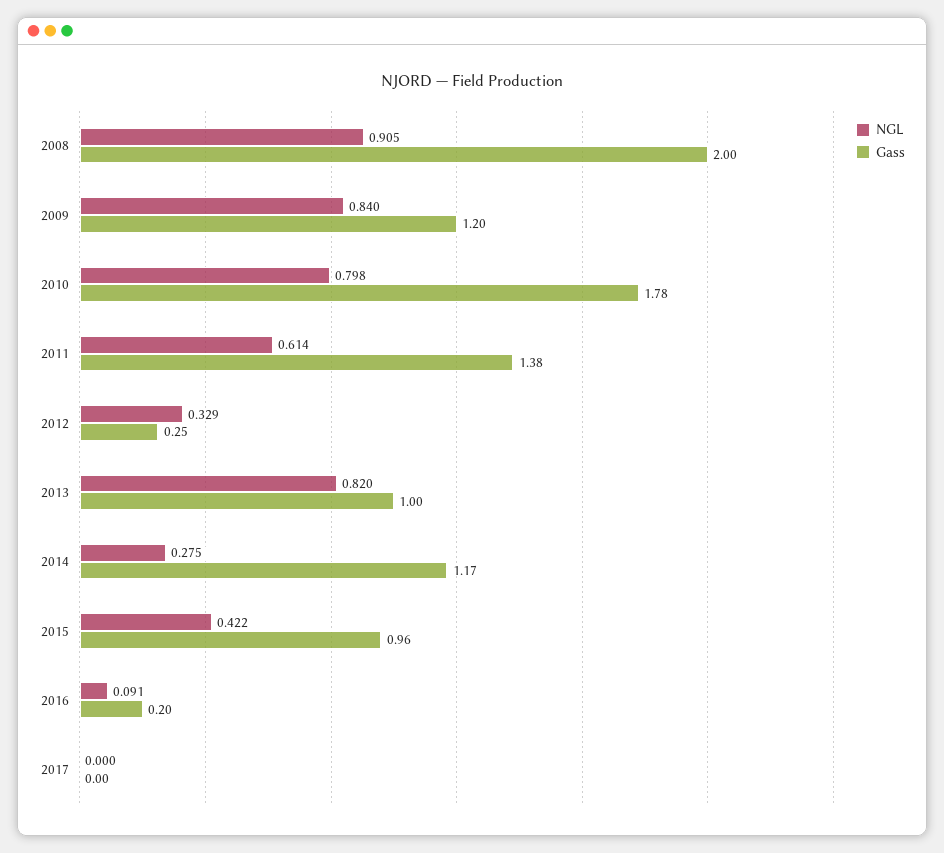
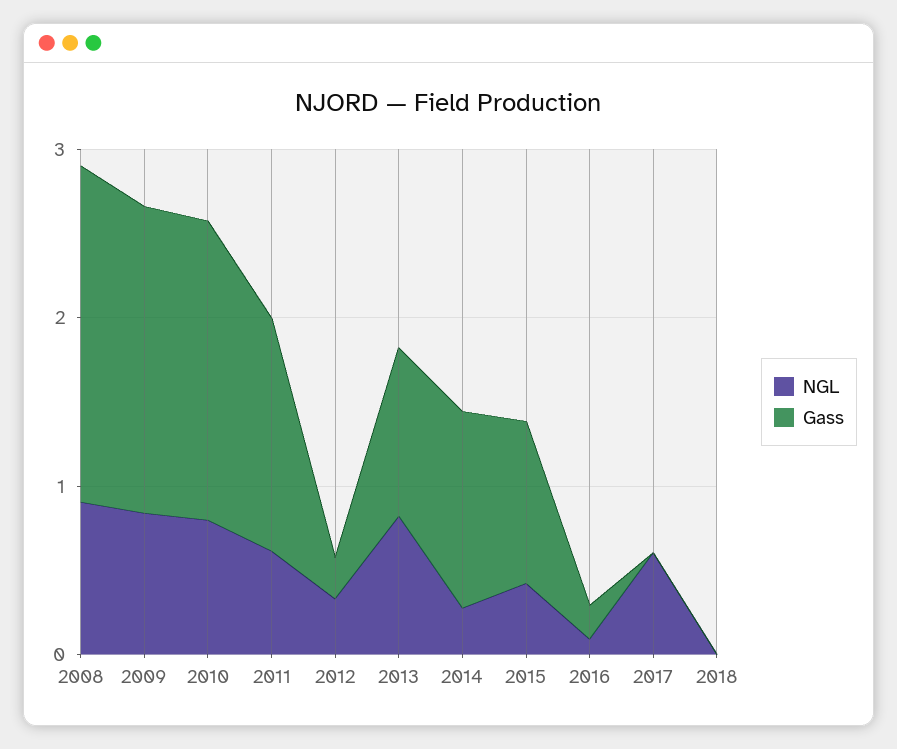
Gass, 2009: 1.2 -> 1.8
NGL, 2017: 0 -> 0.6
NGL, 2018: none -> 0
Gass, 2018: none -> 0

